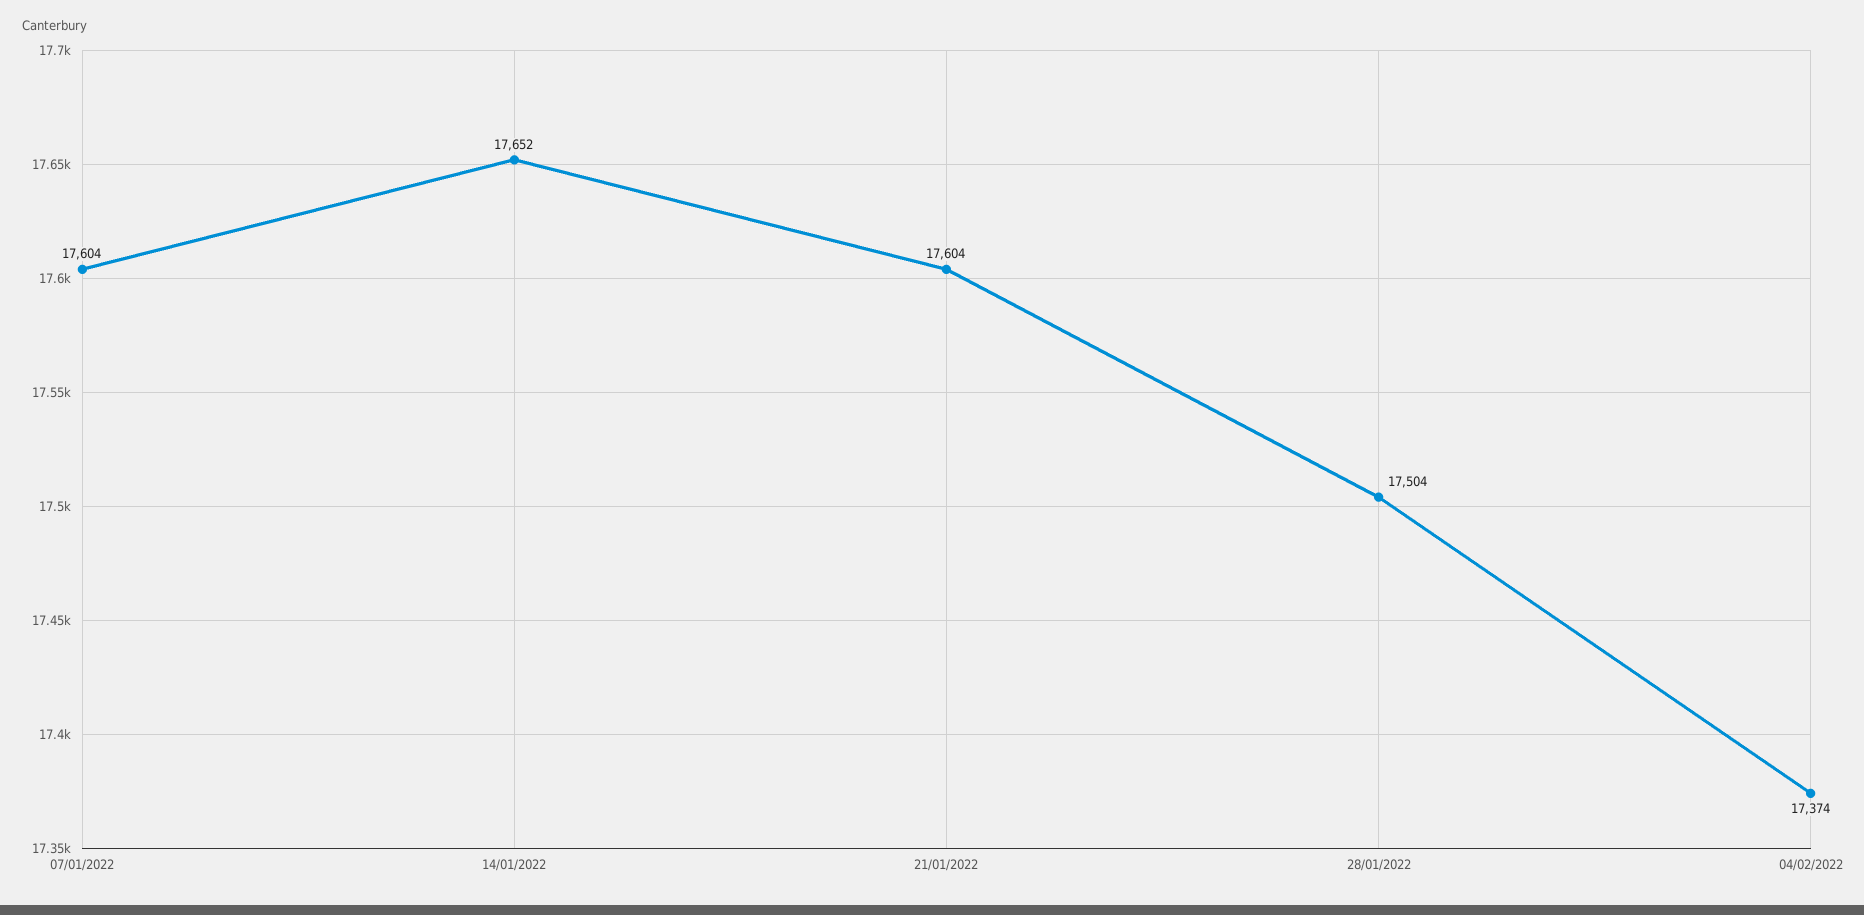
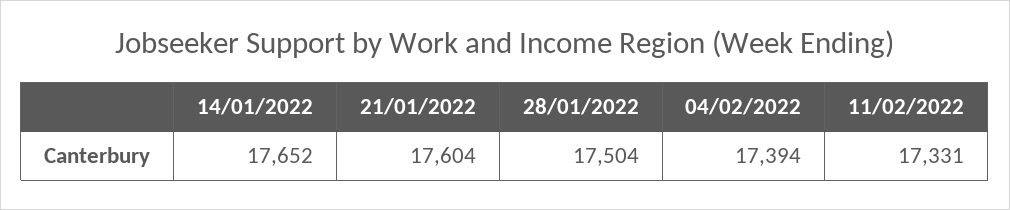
07/01/2022: 17604 -> none
04/02/2022: 17374 -> 17394
11/02/2022: none -> 17331

